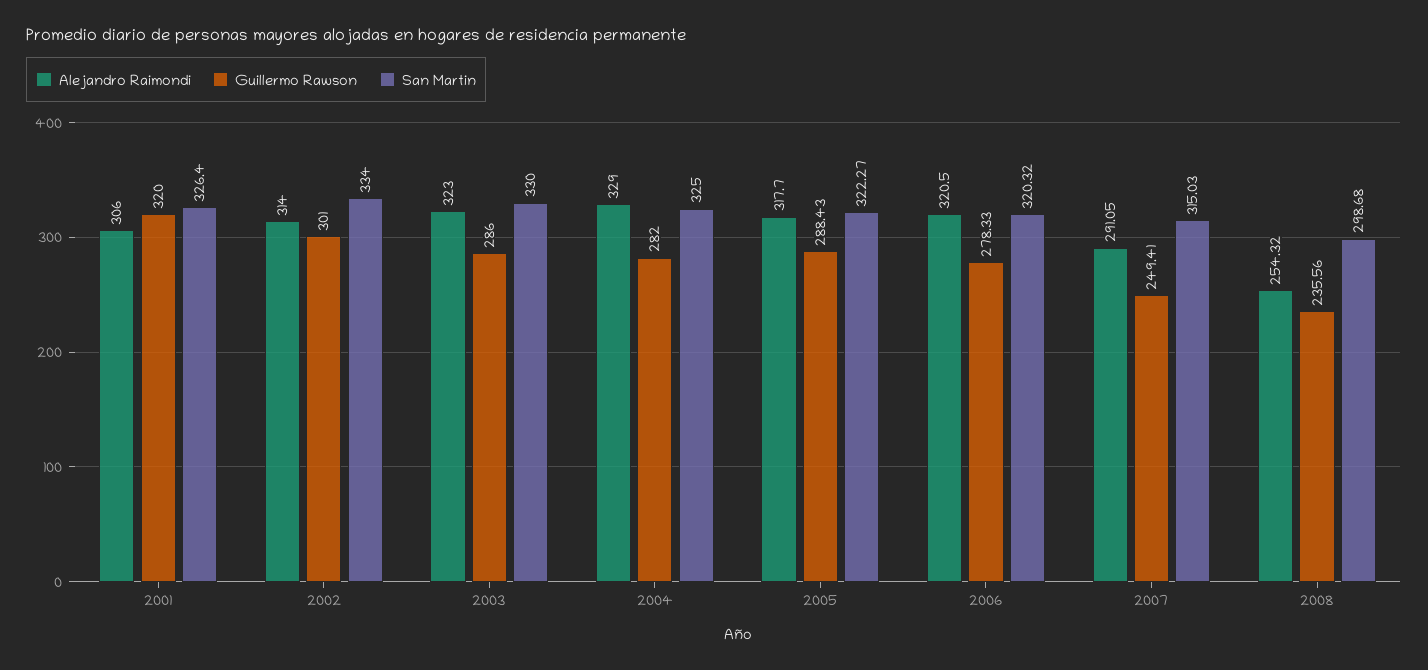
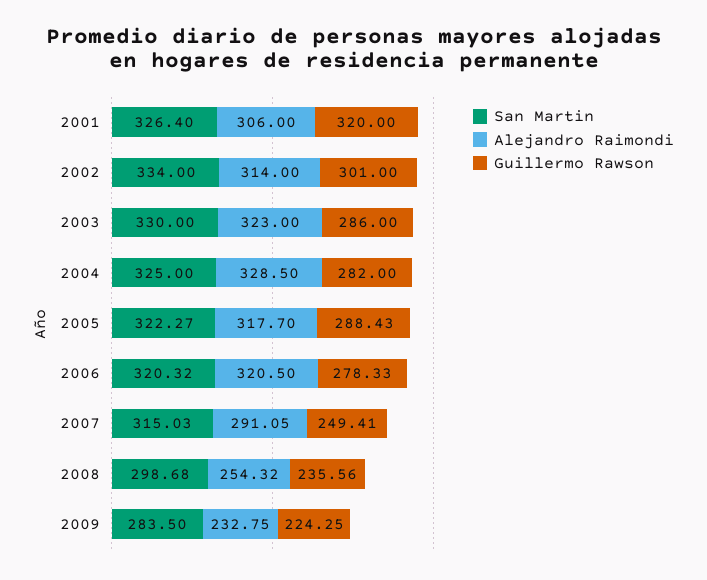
Alejandro Raimondi, 2004: 329 -> 328.5
San Martin, 2009: none -> 283.5
Alejandro Raimondi, 2009: none -> 232.75
Guillermo Rawson, 2009: none -> 224.25

